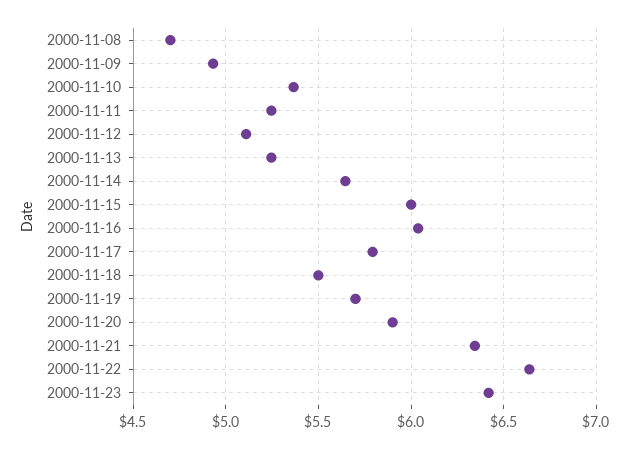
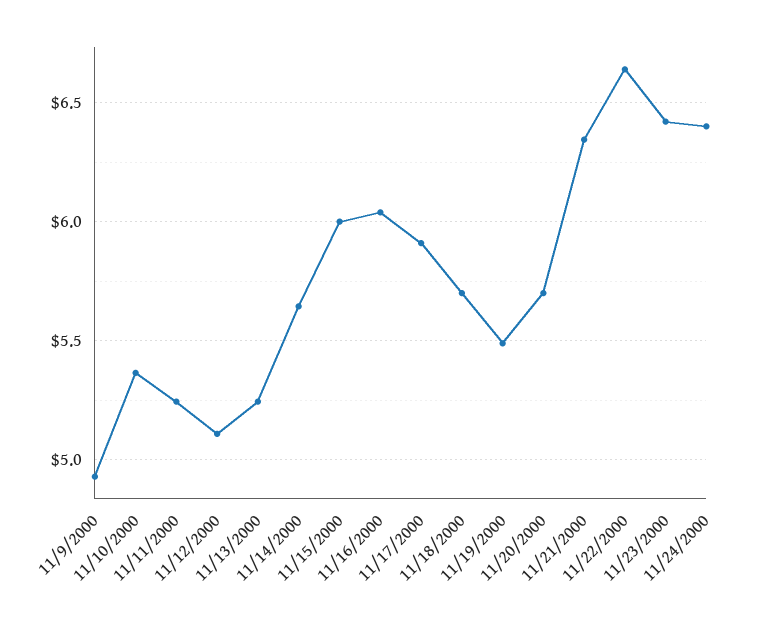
2000-11-08: 4.7 -> none
2000-11-17: 5.8 -> 5.9
2000-11-18: 5.5 -> 5.7
2000-11-19: 5.7 -> 5.5
2000-11-20: 5.9 -> 5.7
11/24/2000: none -> 6.4

